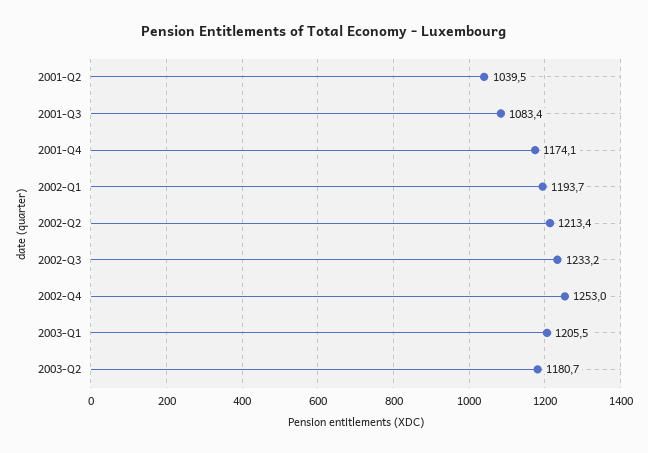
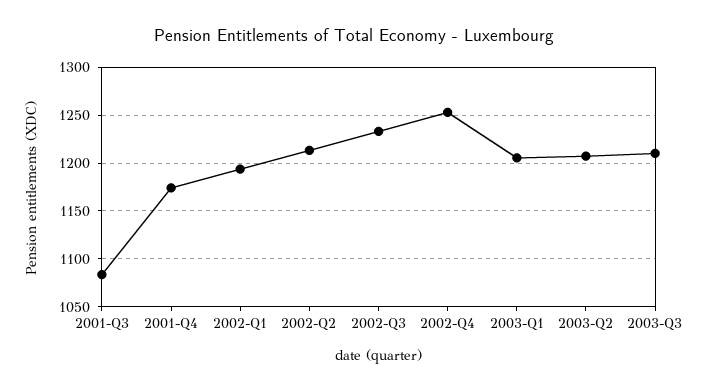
2001-Q2: 1039.5 -> none
2003-Q2: 1180.7 -> 1210
2003-Q3: none -> 1210

